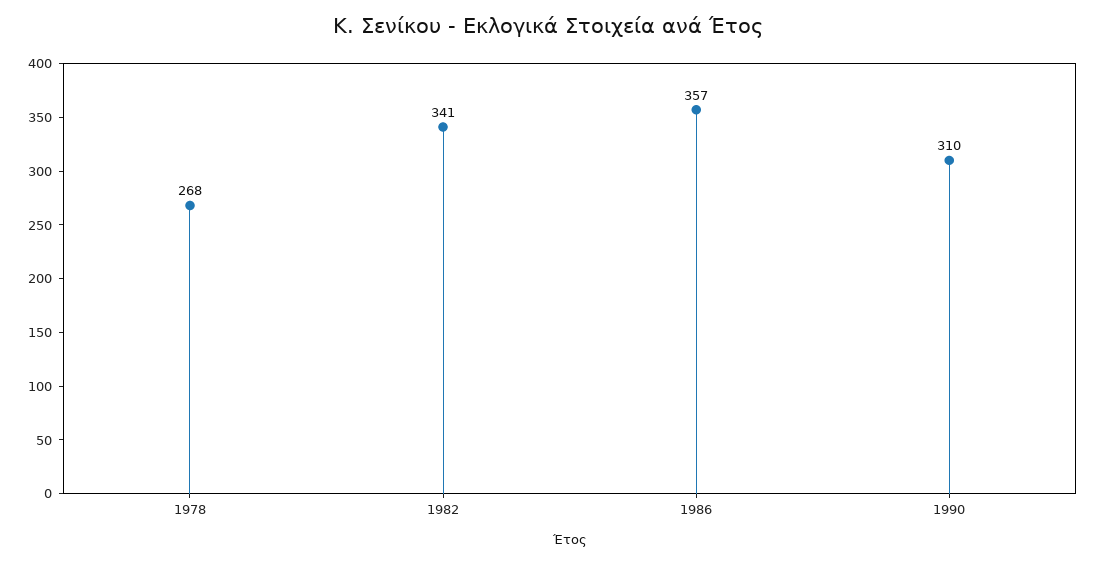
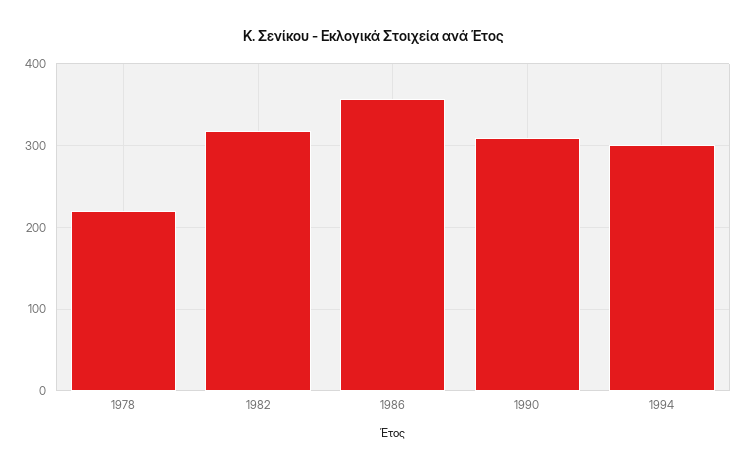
1978: 268 -> 220
1982: 341 -> 320
1994: none -> 300

